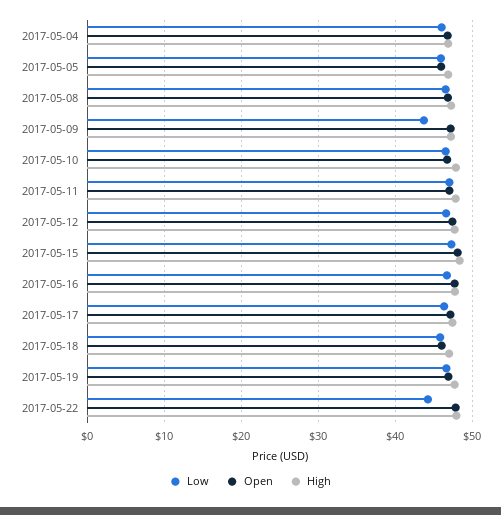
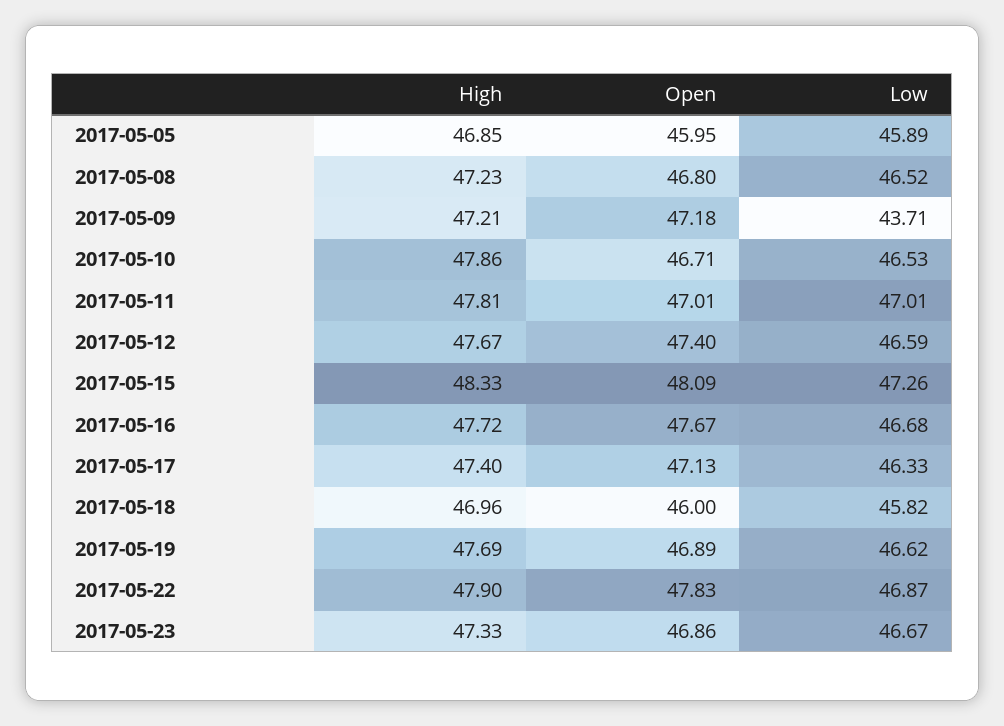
Low, 2017-05-04: 46 -> none
Open, 2017-05-04: 47 -> none
High, 2017-05-04: 47 -> none
Low, 2017-05-22: 44 -> 46.87
High, 2017-05-23: none -> 47.33
Open, 2017-05-23: none -> 46.86
Low, 2017-05-23: none -> 46.67

